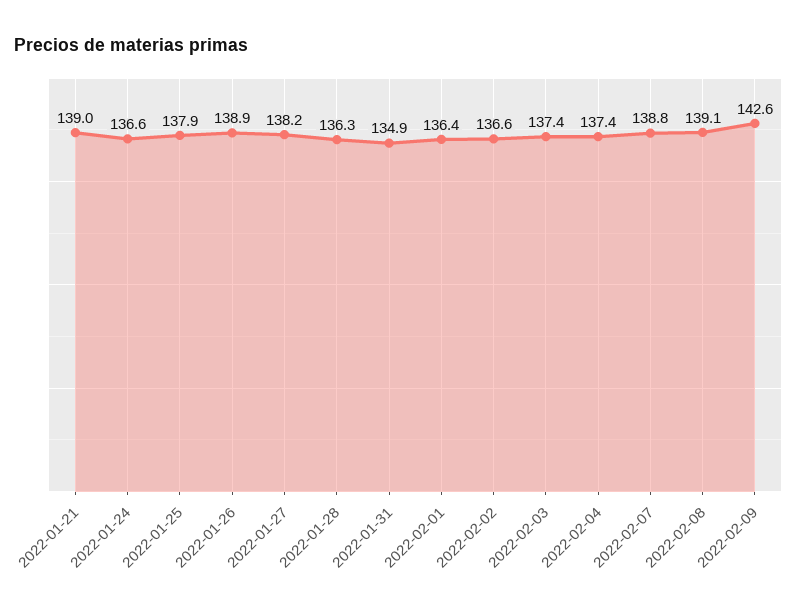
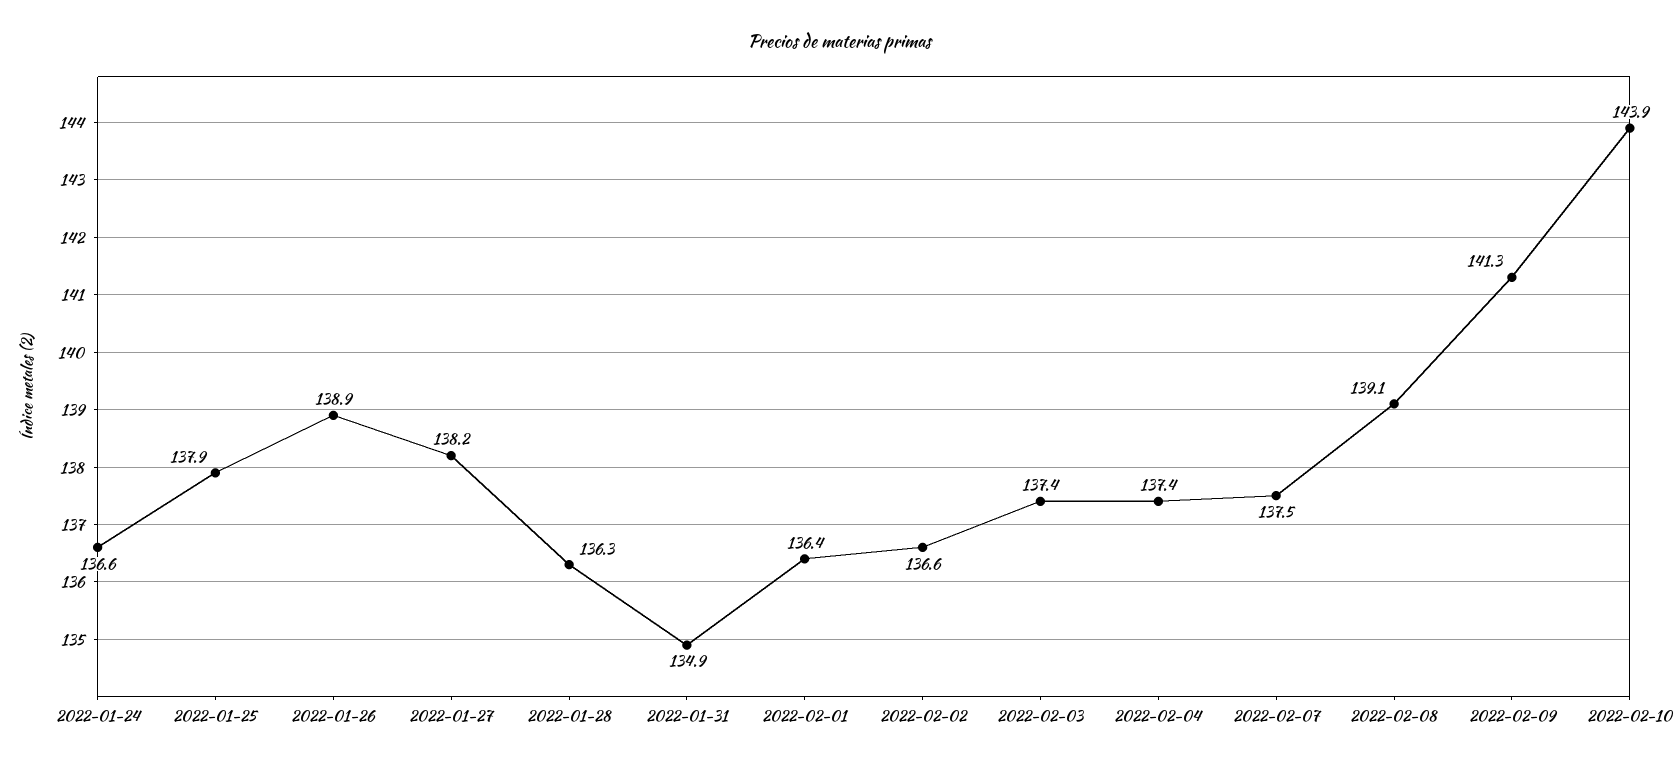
2022-01-21: 139 -> none
2022-02-07: 138.8 -> 137.5
2022-02-09: 142.6 -> 141.3
2022-02-10: none -> 143.9

